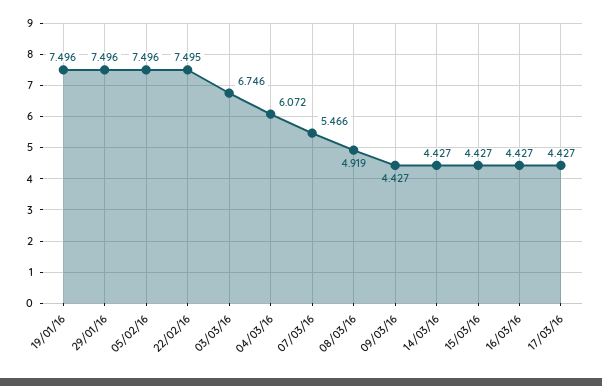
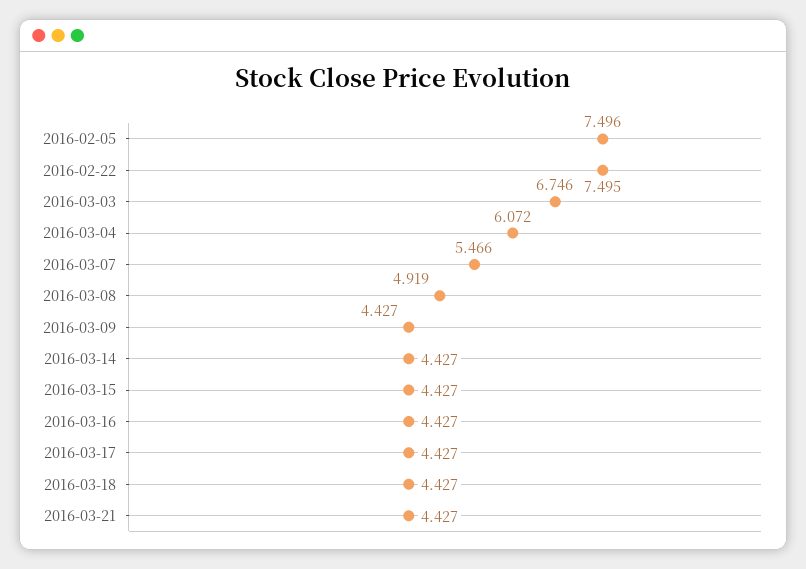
19/01/16: 7.496 -> none
29/01/16: 7.496 -> none
2016-03-18: none -> 4.427
2016-03-21: none -> 4.427

